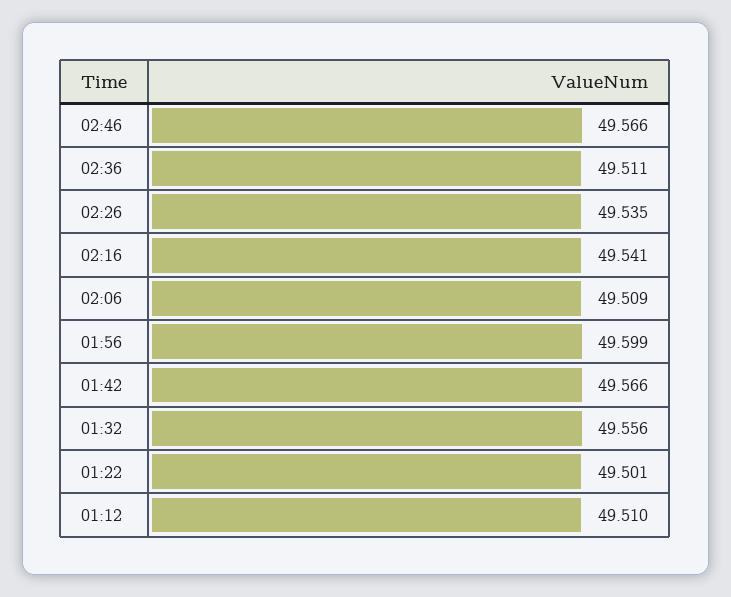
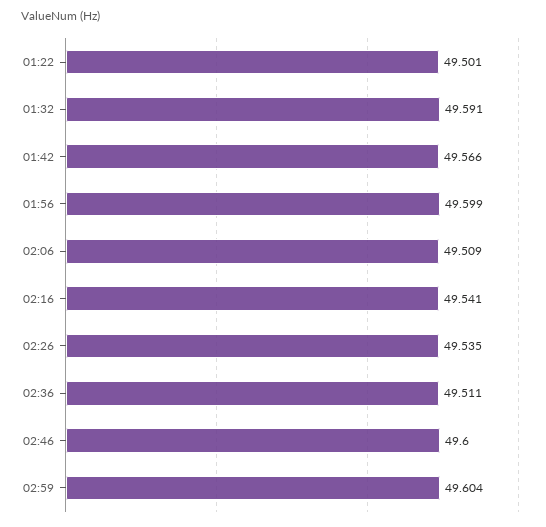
02:46: 49.566 -> 49.6
01:32: 49.556 -> 49.591
01:12: 49.51 -> none
02:59: none -> 49.604

